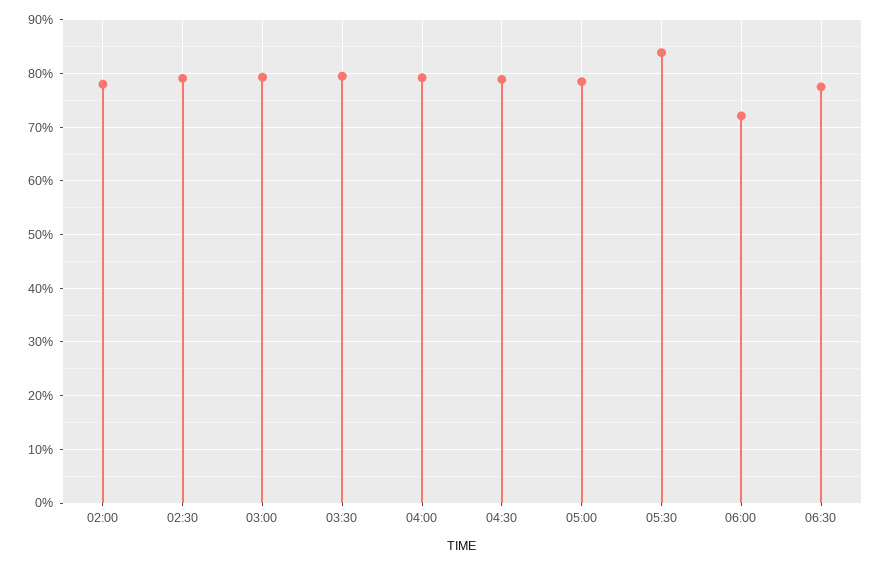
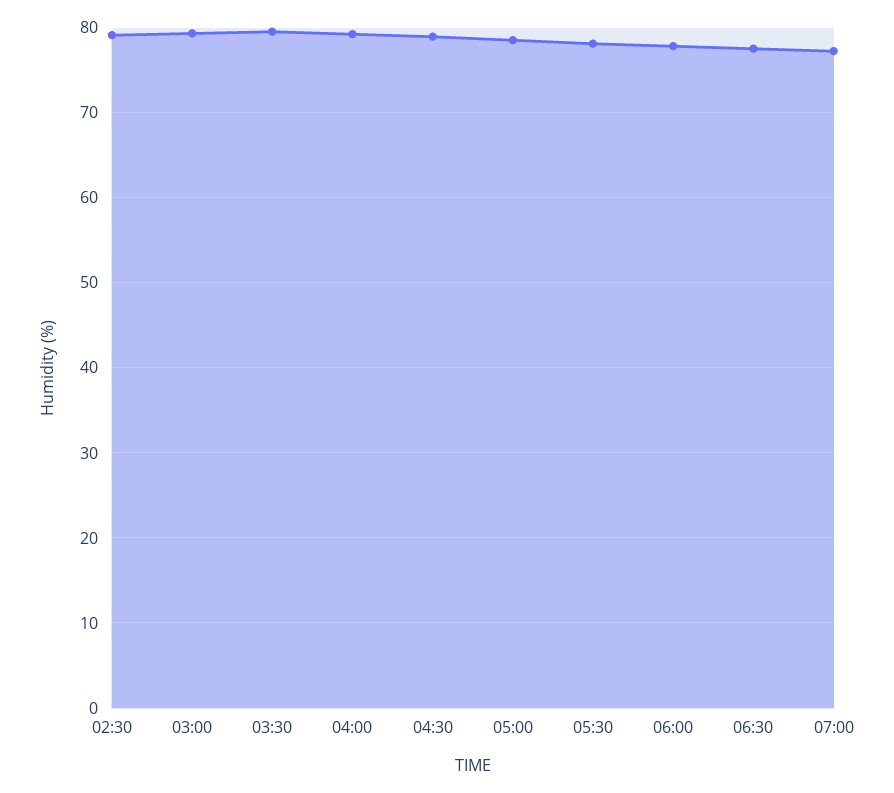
02:00: 78 -> none
05:30: 84 -> 78
06:00: 72 -> 78
07:00: none -> 77

